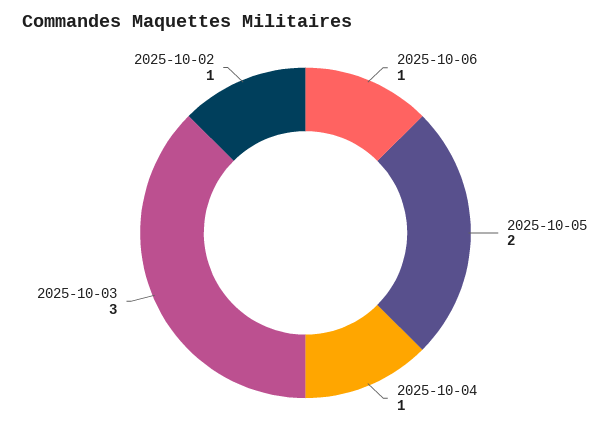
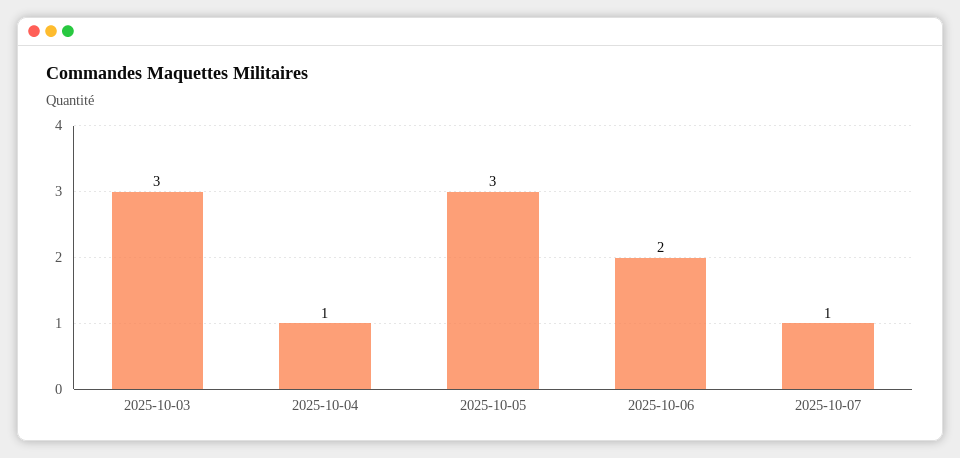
2025-10-06: 1 -> 2
2025-10-05: 2 -> 3
2025-10-02: 1 -> none
2025-10-07: none -> 1

